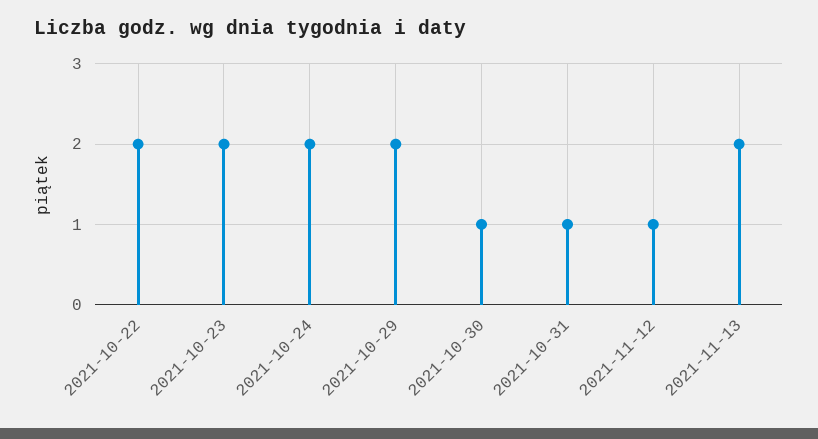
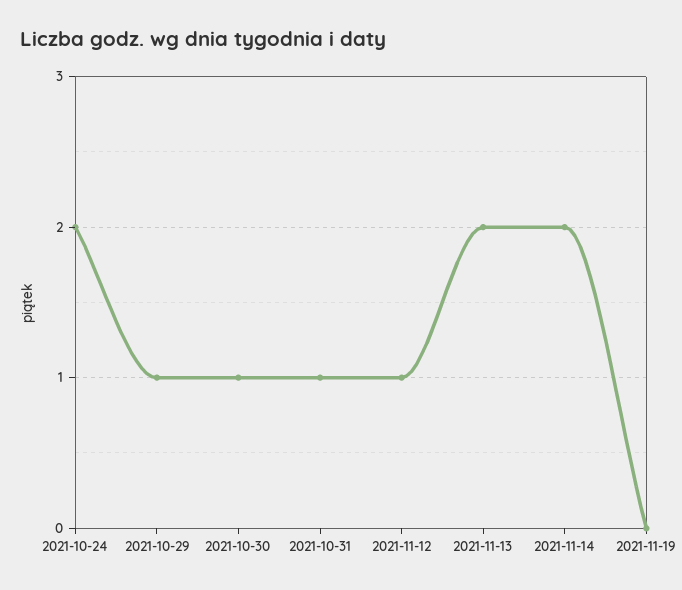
2021-10-22: 2 -> none
2021-10-23: 2 -> none
2021-10-29: 2 -> 1
2021-11-14: none -> 2
2021-11-19: none -> 0

